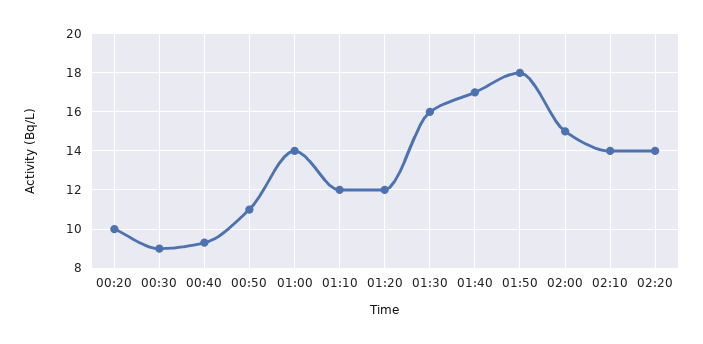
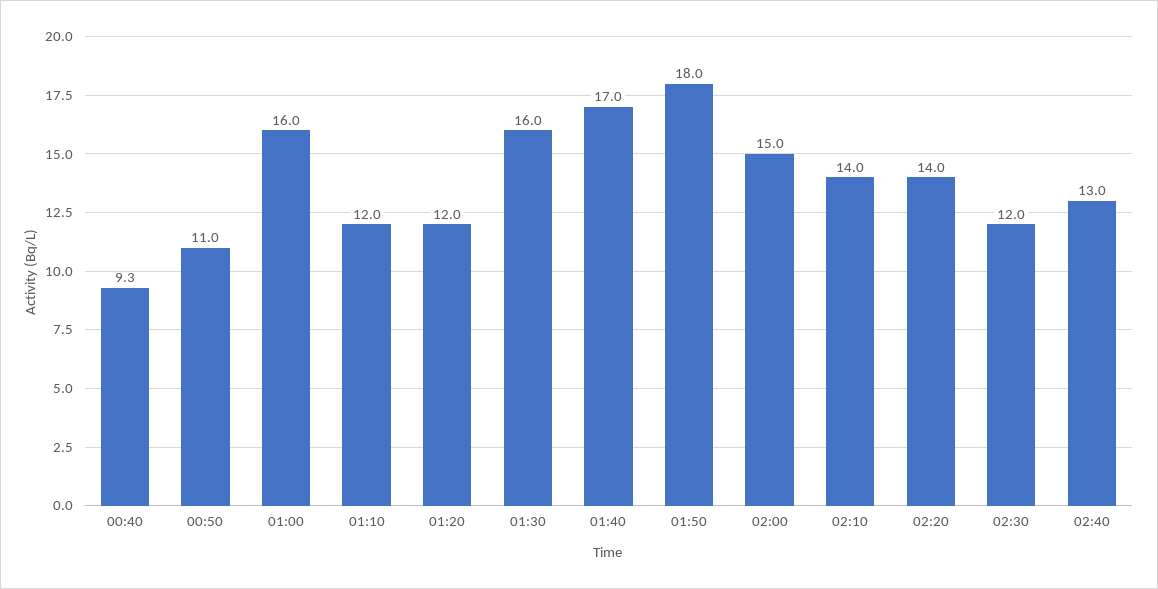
00:20: 10 -> none
00:30: 9 -> none
01:00: 14 -> 16
02:30: none -> 12
02:40: none -> 13

